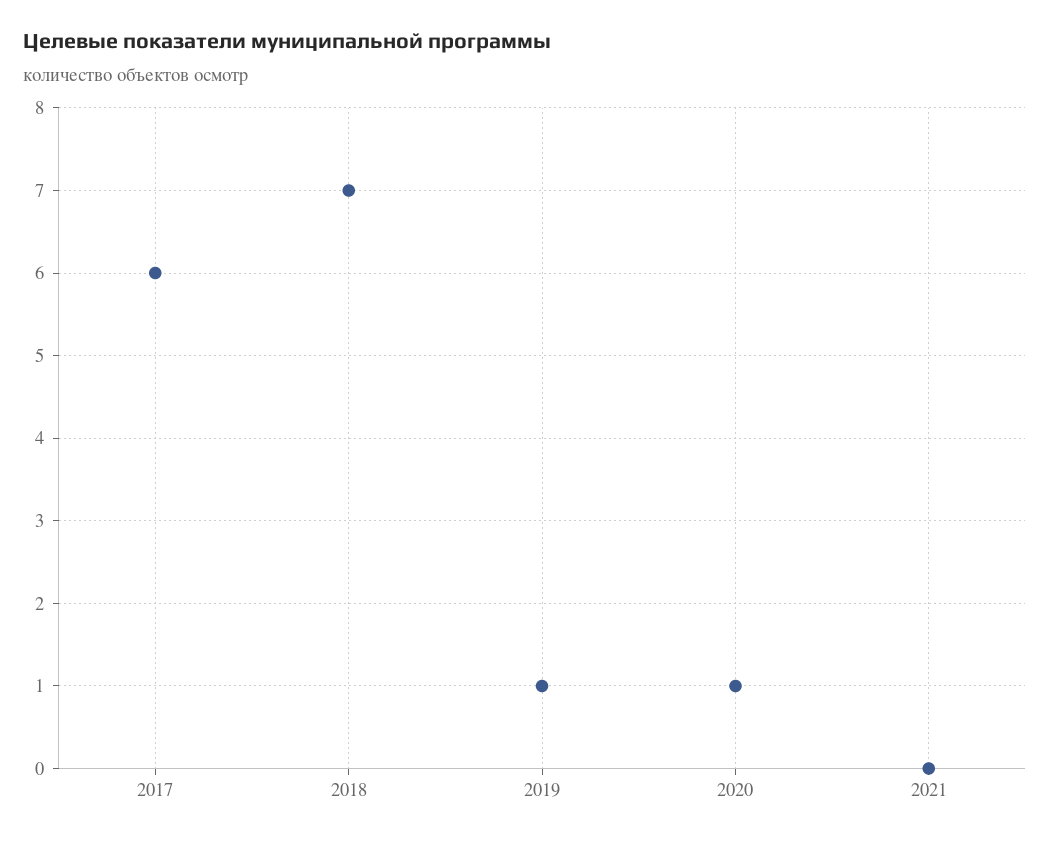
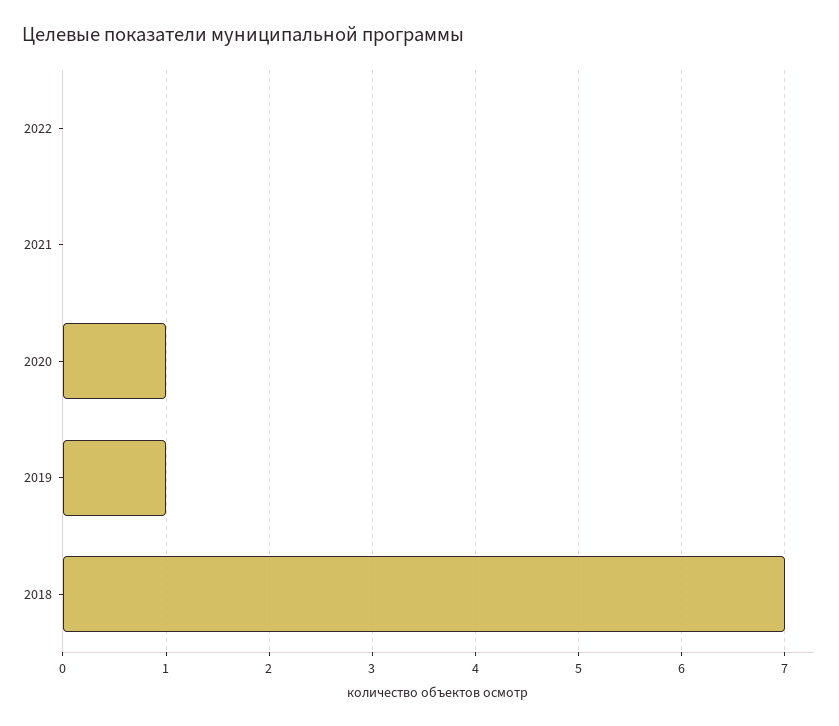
2017: 6 -> none
2022: none -> 0

